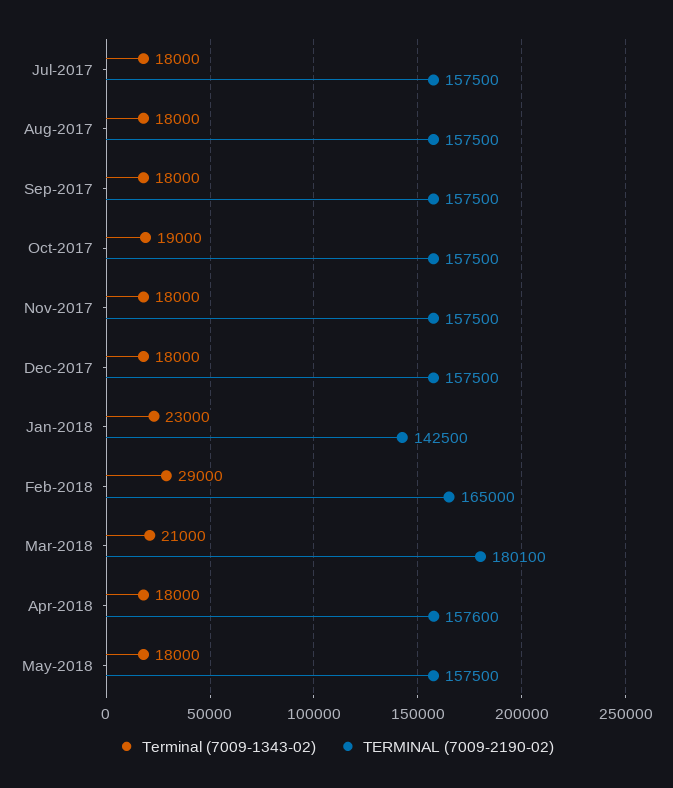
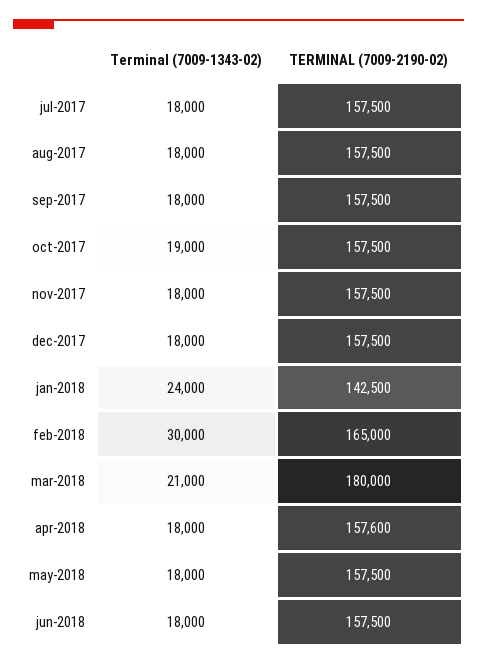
Terminal (7009-1343-02), Jan-2018: 23000 -> 24000
Terminal (7009-1343-02), Feb-2018: 29000 -> 30000
TERMINAL (7009-2190-02), Mar-2018: 180100 -> 180000
Terminal (7009-1343-02), jun-2018: none -> 18000
TERMINAL (7009-2190-02), jun-2018: none -> 157500

